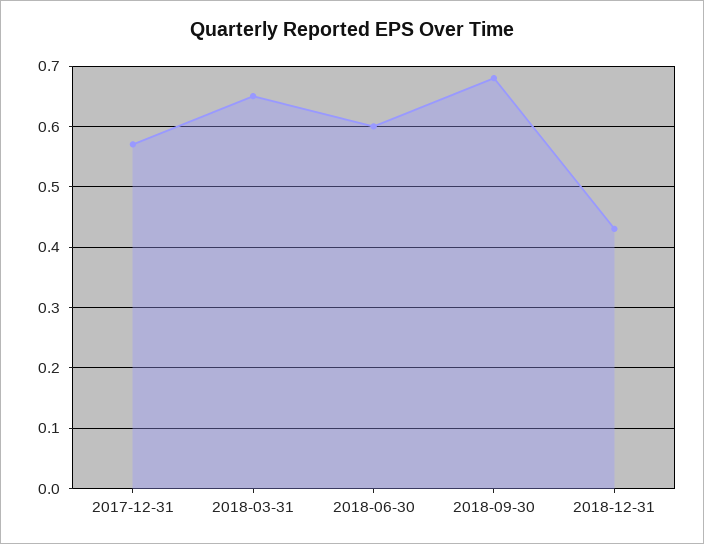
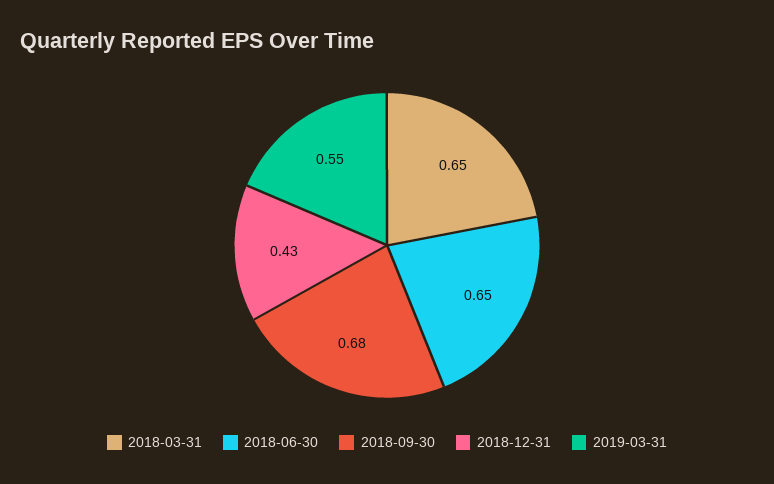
2017-12-31: 0.57 -> none
2018-06-30: 0.6 -> 0.65
2019-03-31: none -> 0.55

